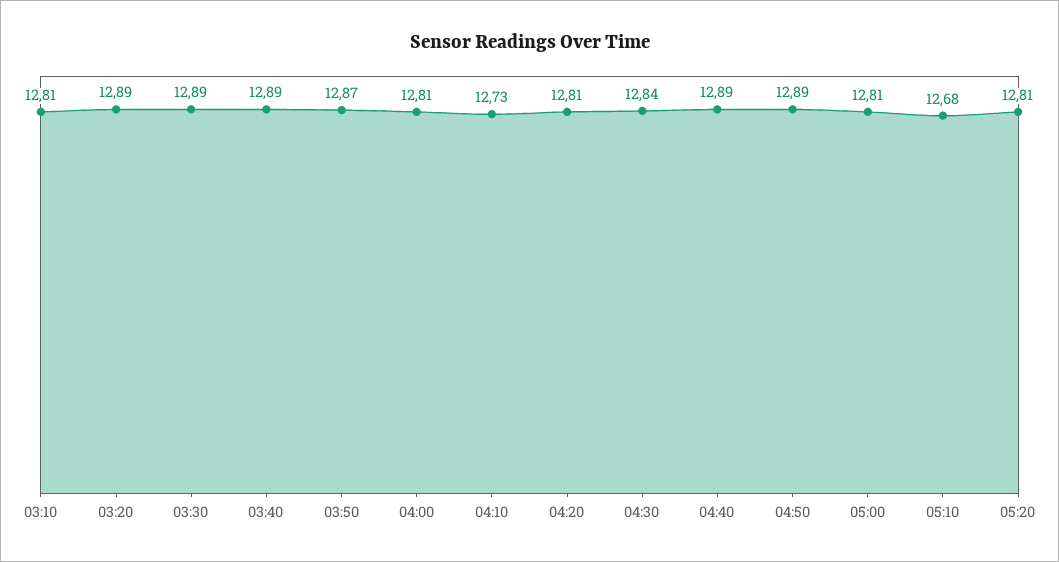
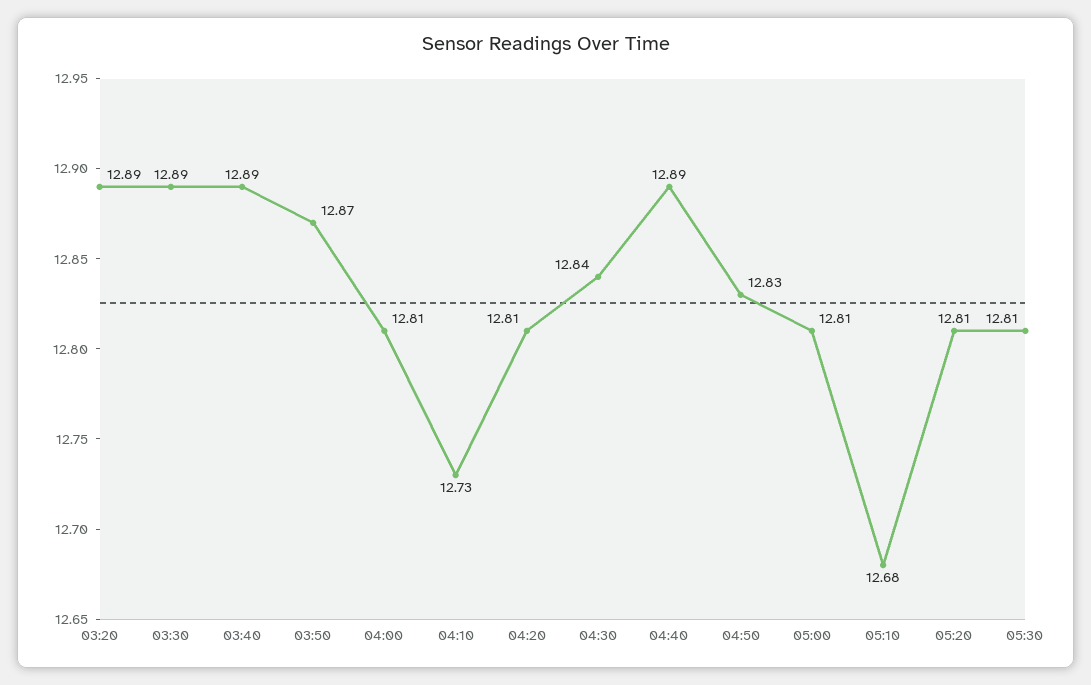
03:10: 12.81 -> none
04:50: 12.89 -> 12.83
05:30: none -> 12.81

